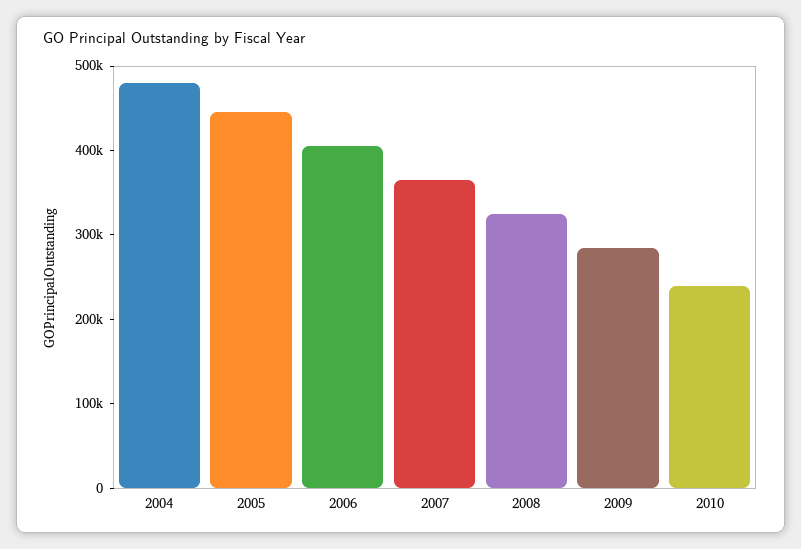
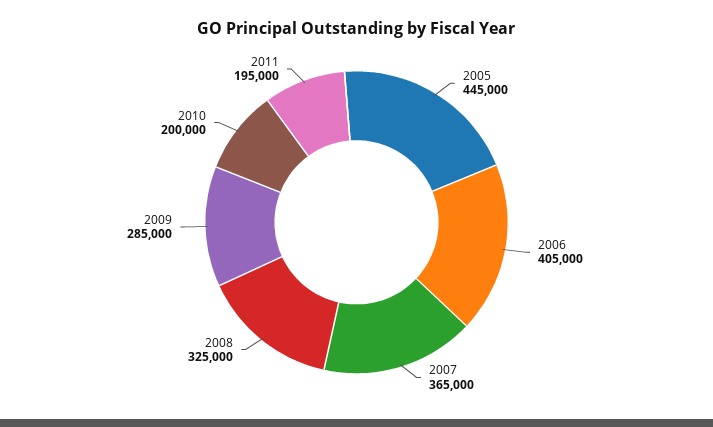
2004: 480000 -> none
2010: 240000 -> 200000
2011: none -> 195000

